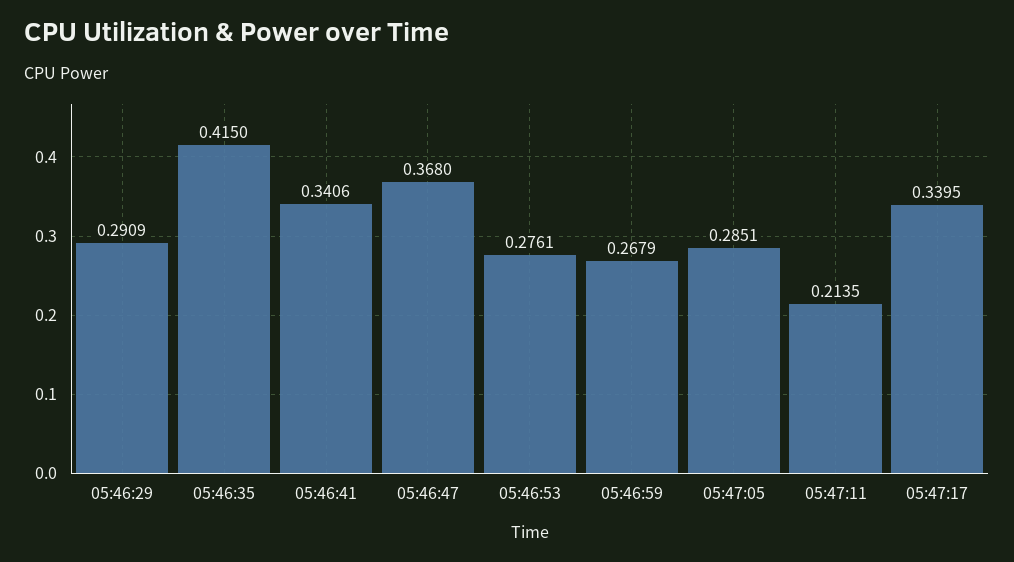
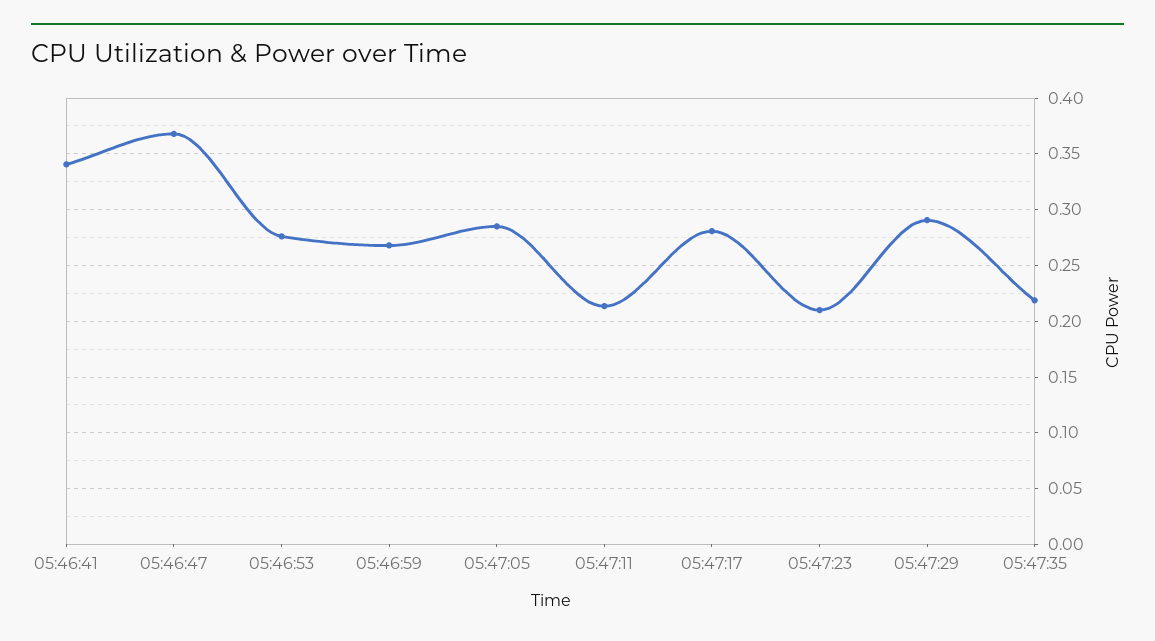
05:46:29: 0.2909 -> none
05:46:35: 0.415 -> none
05:47:17: 0.3395 -> 0.28
05:47:23: none -> 0.21
05:47:29: none -> 0.29
05:47:35: none -> 0.22

